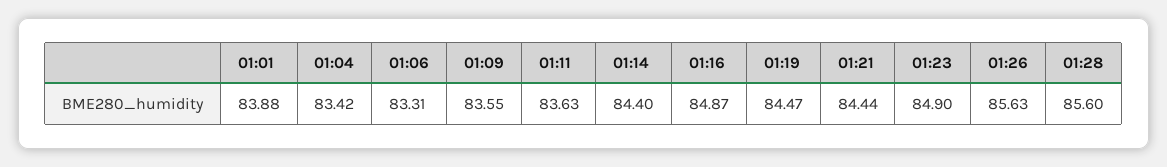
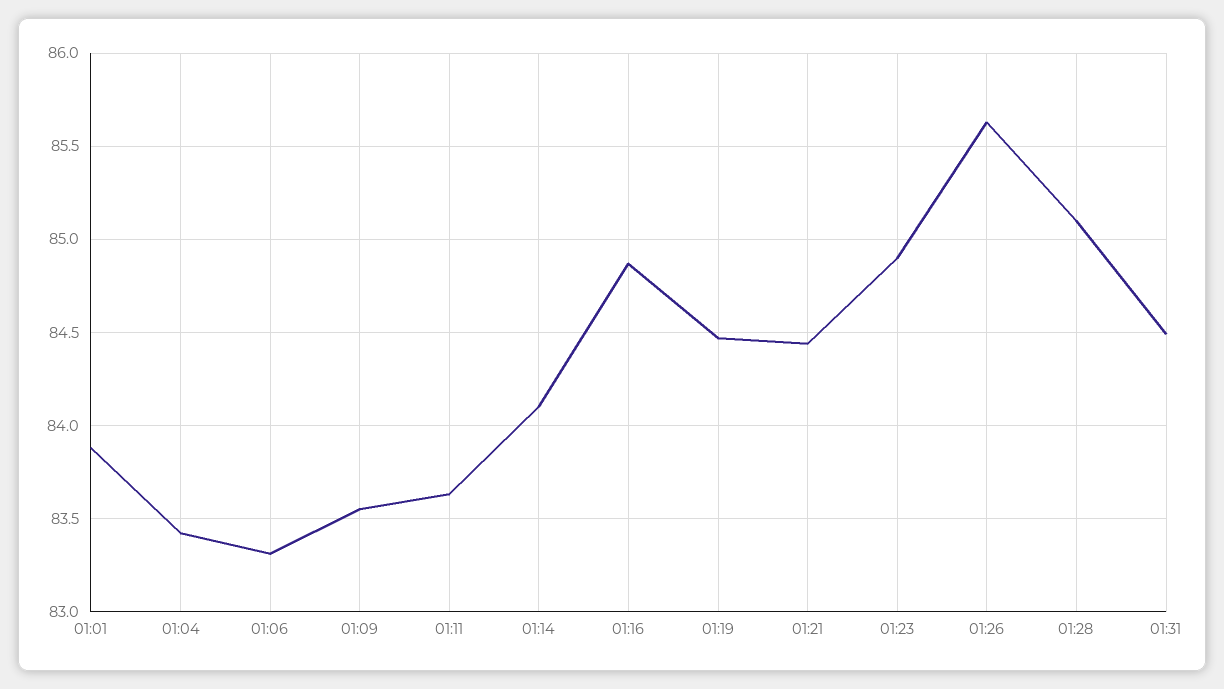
01:14: 84.4 -> 84.1
01:28: 85.6 -> 85.1
01:31: none -> 84.5

